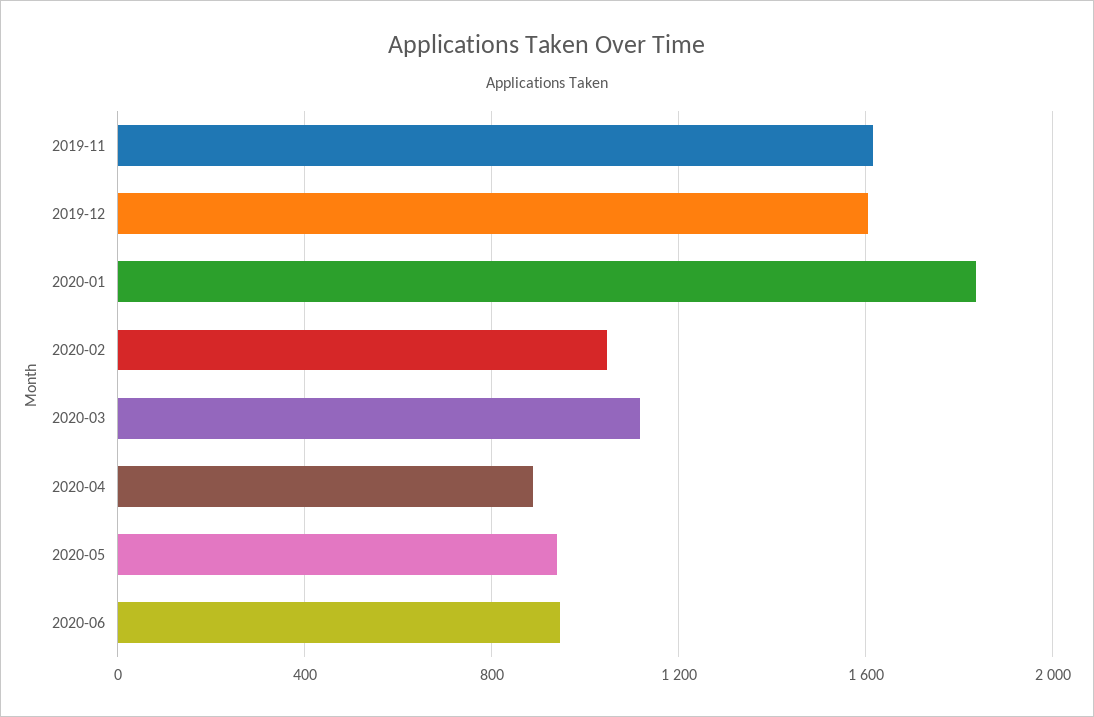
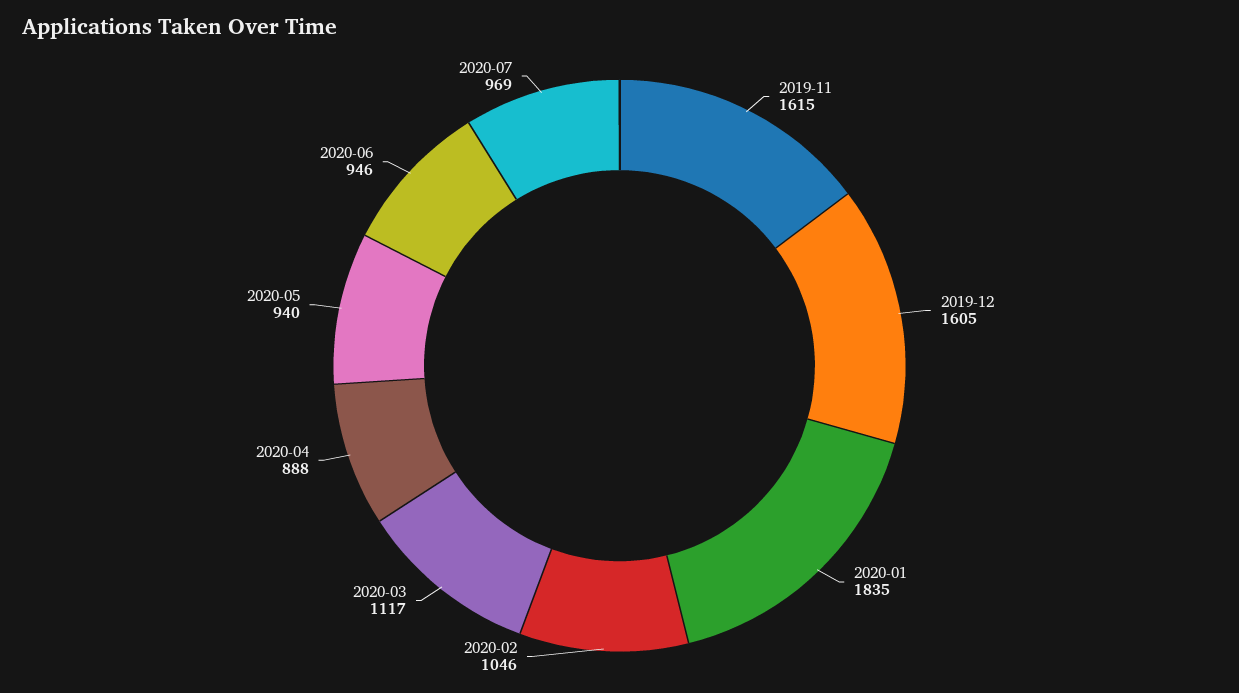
2020-07: none -> 969

